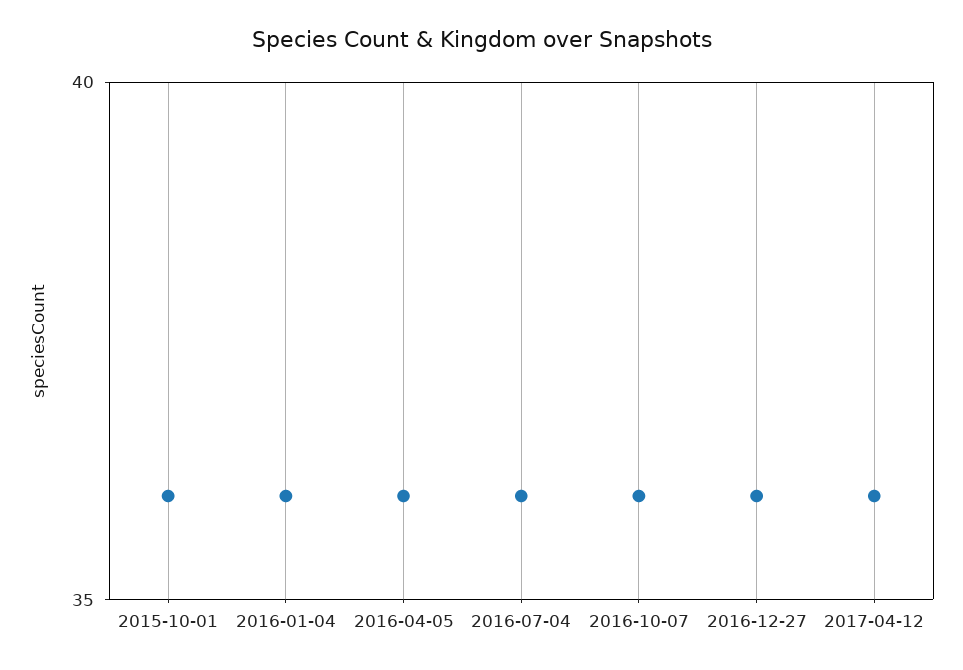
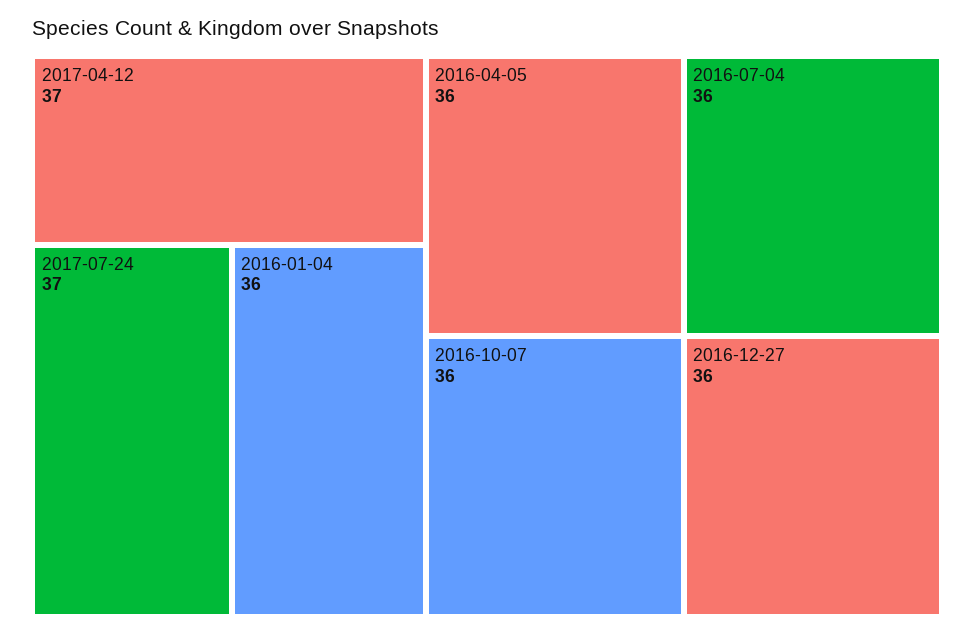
2015-10-01: 36 -> none
2017-04-12: 36 -> 37
2017-07-24: none -> 37

